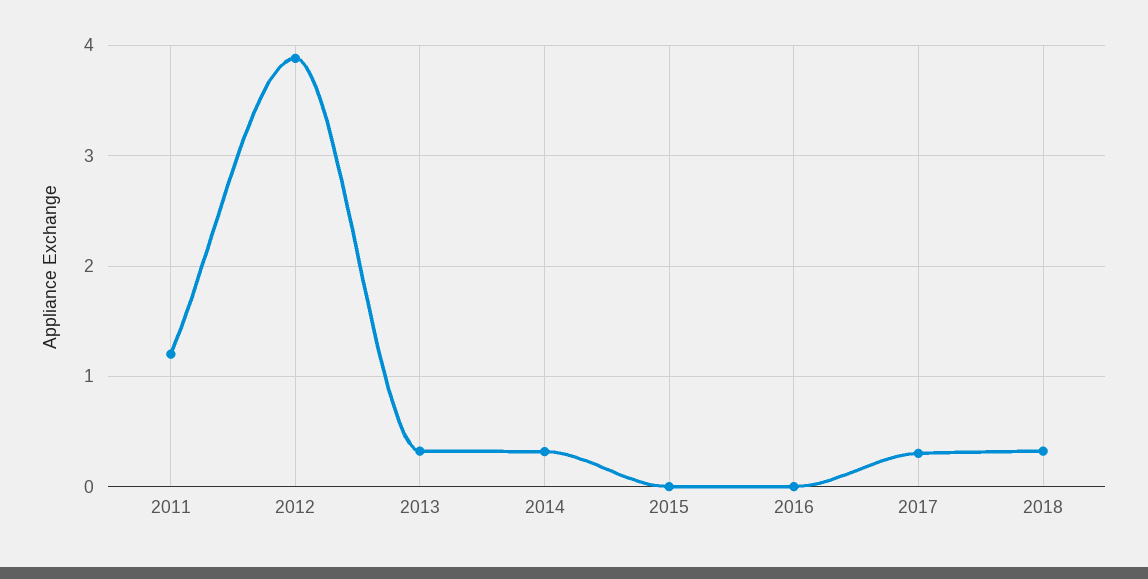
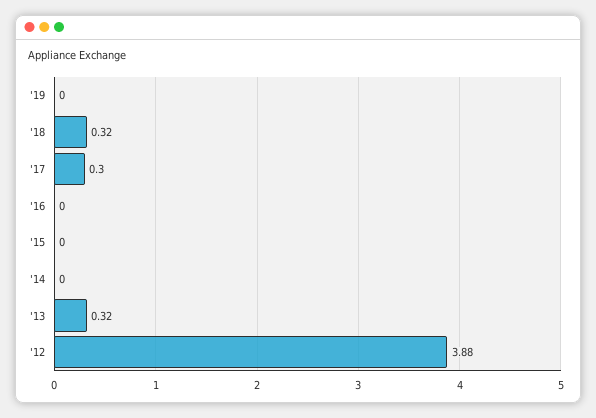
2011: 1.2 -> none
2014: 0.3 -> 0
'19: none -> 0

